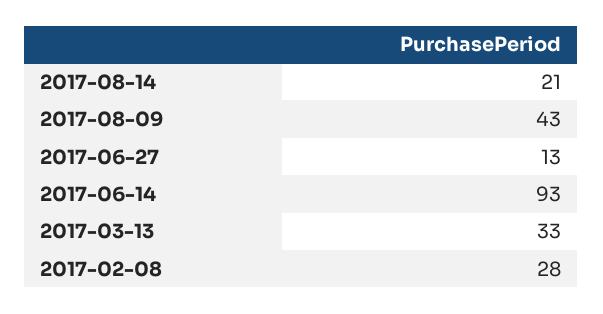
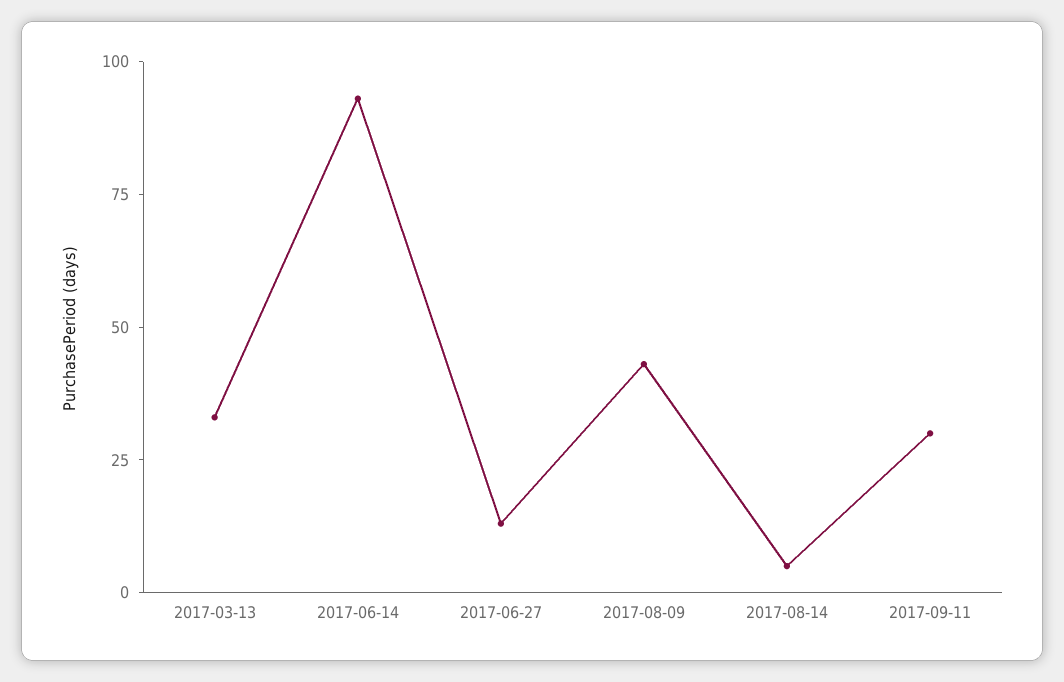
2017-08-14: 21 -> 5
2017-02-08: 28 -> none
2017-09-11: none -> 30

